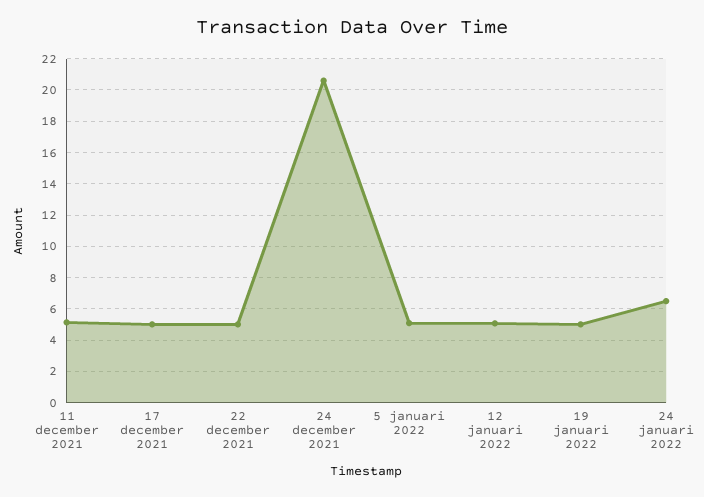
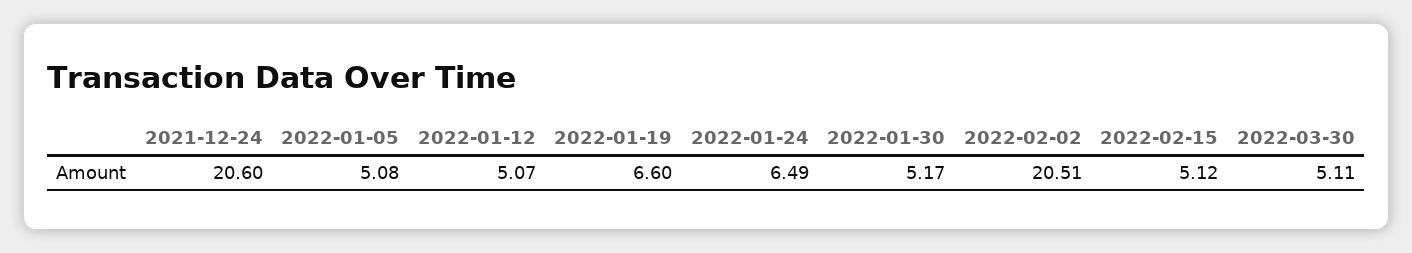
11 december 2021: 5 -> none
17 december 2021: 5 -> none
22 december 2021: 5 -> none
19 januari 2022: 5 -> 6.6
2022-01-30: none -> 5.17
2022-02-02: none -> 20.51
2022-02-15: none -> 5.12
2022-03-30: none -> 5.11

